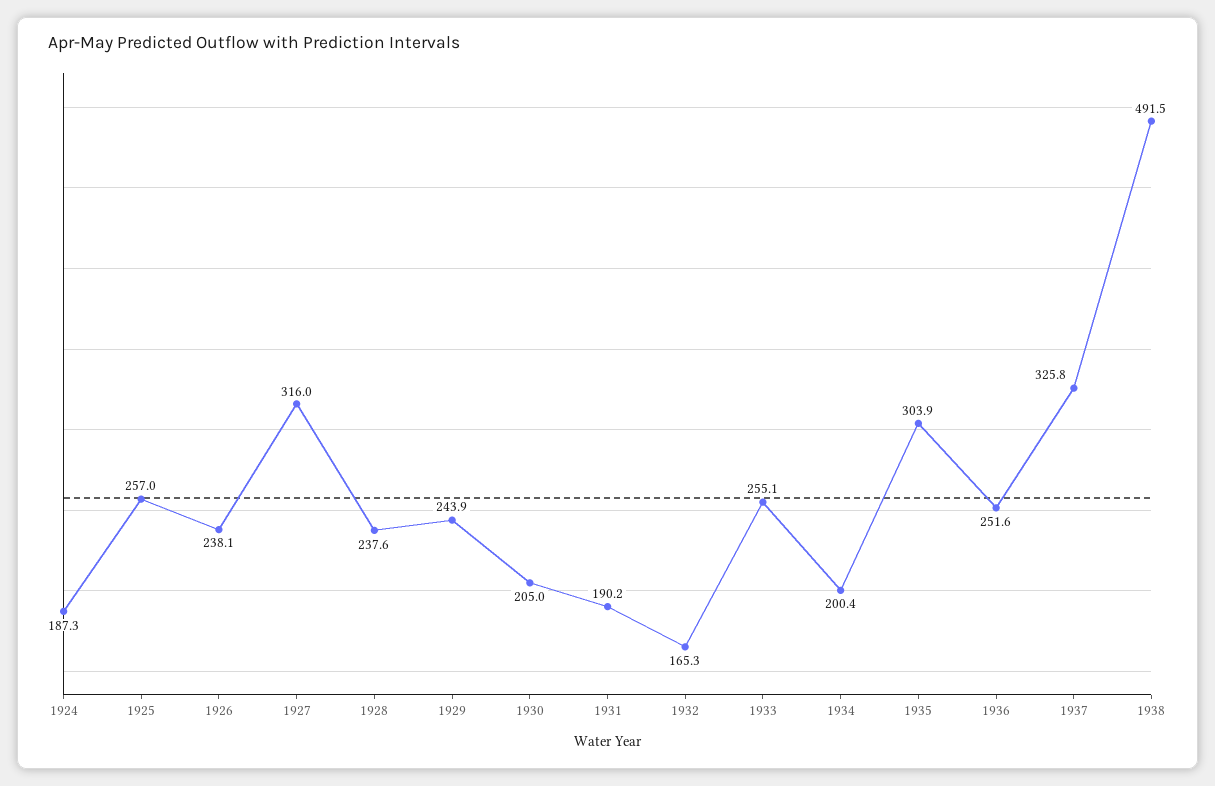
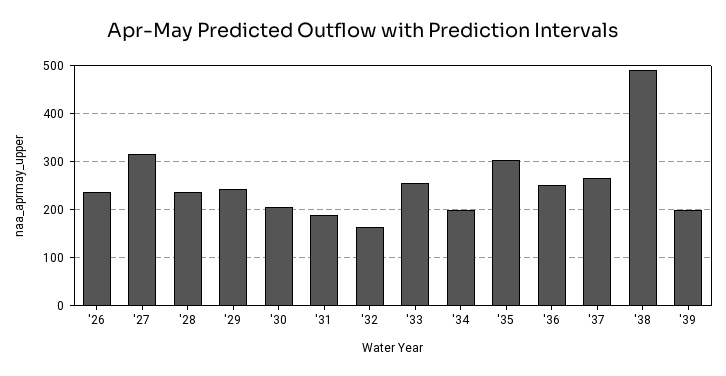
1924: 187.3 -> none
1925: 257 -> none
1937: 325.8 -> 260
'39: none -> 200

